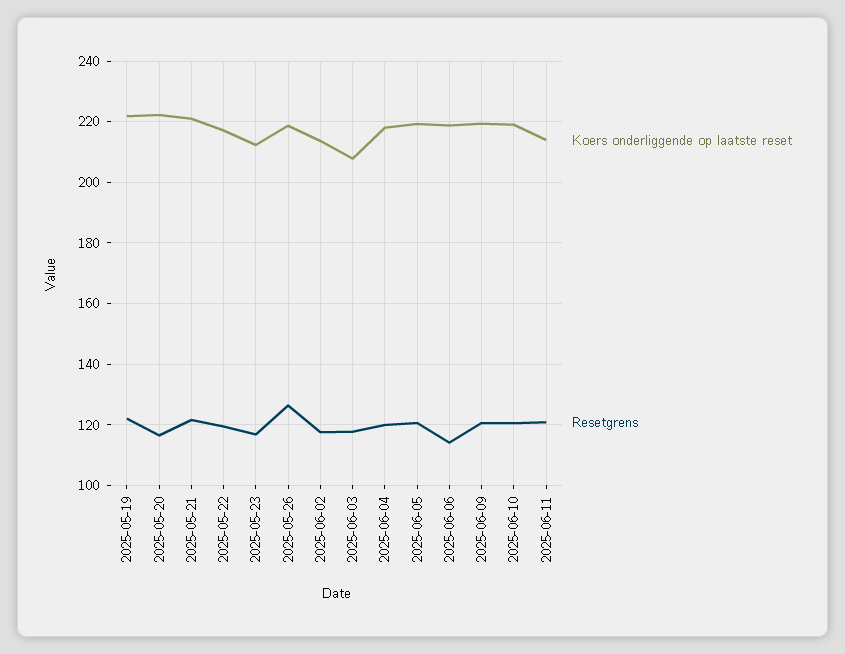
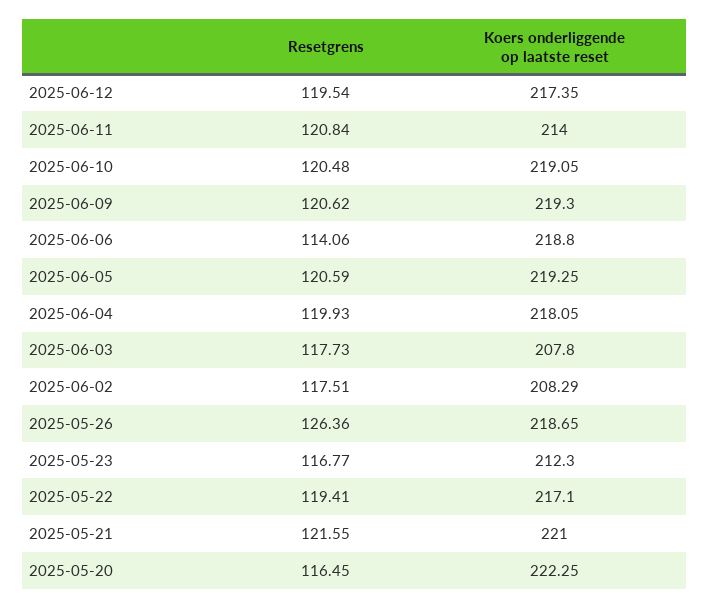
Koers onderliggende op laatste reset, 2025-05-19: 222 -> none
Resetgrens, 2025-05-19: 122 -> none
Koers onderliggende op laatste reset, 2025-06-02: 214 -> 208.29
Resetgrens, 2025-06-12: none -> 119.54
Koers onderliggende op laatste reset, 2025-06-12: none -> 217.35

